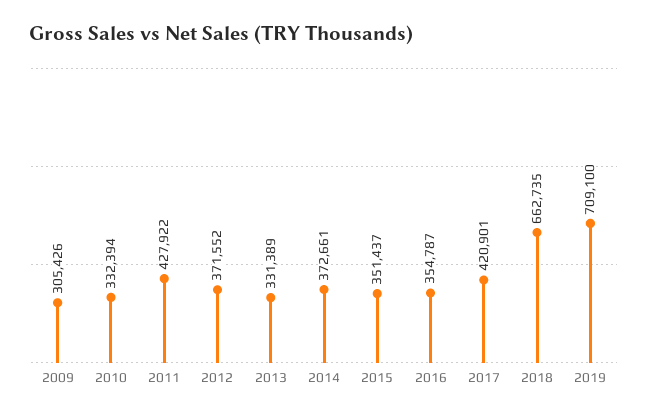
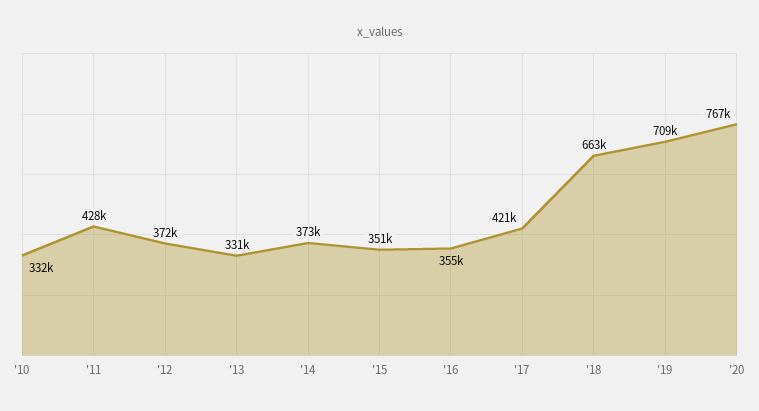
2009: 305426 -> none
'20: none -> 767000

